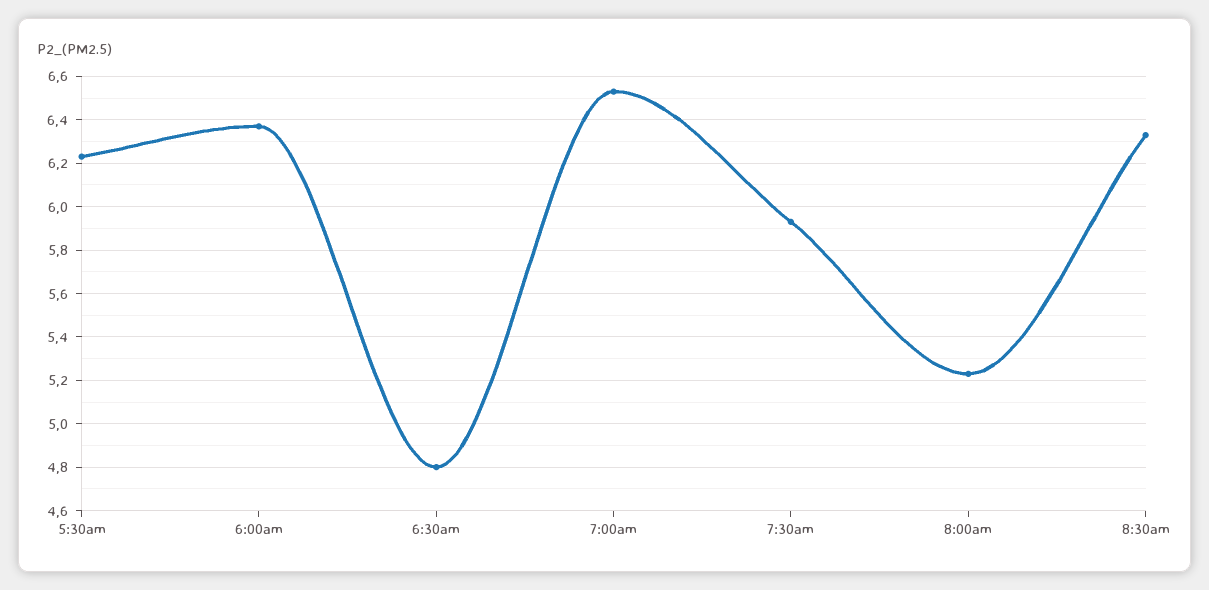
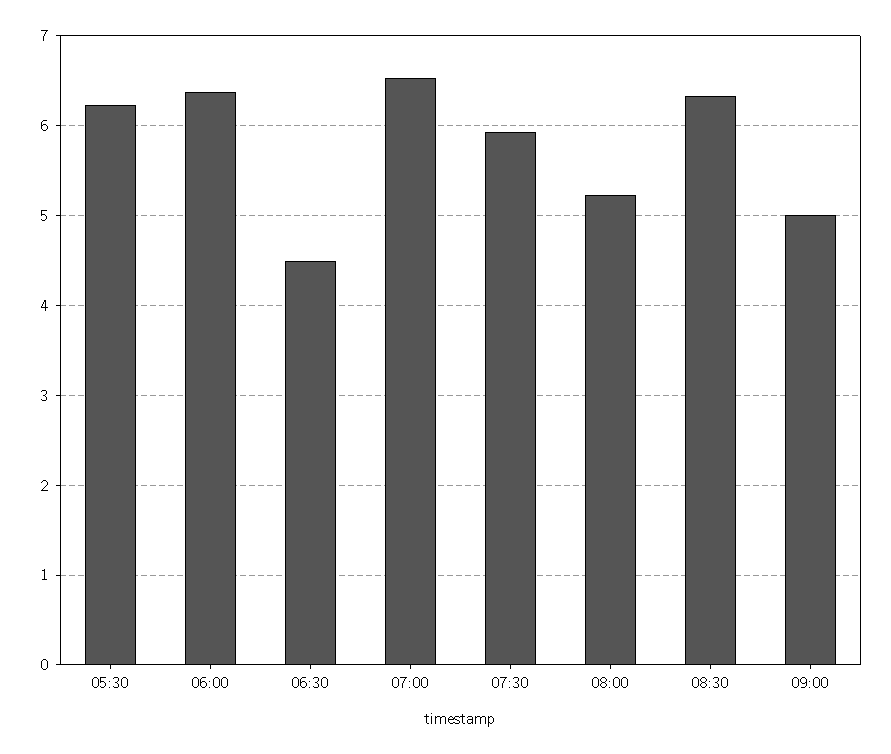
6:30am: 4.8 -> 4.5
09:00: none -> 5

